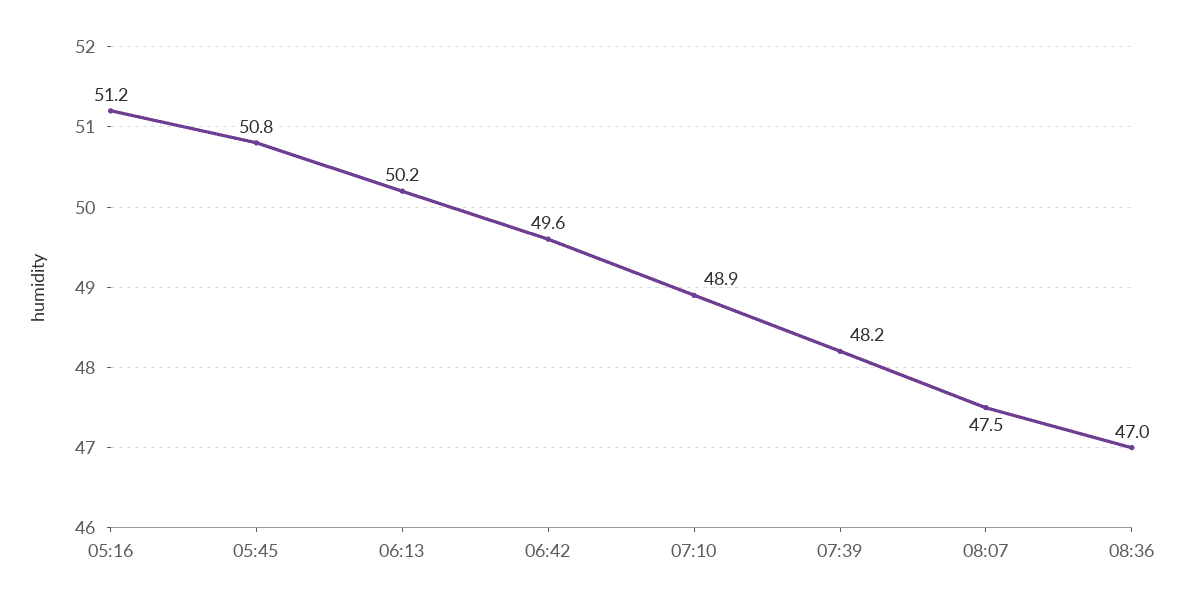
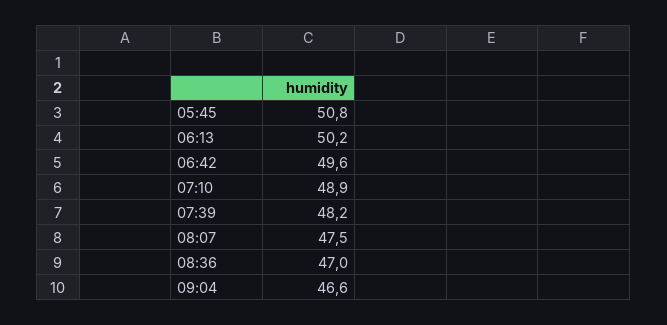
05:16: 51.2 -> none
09:04: none -> 46.6

